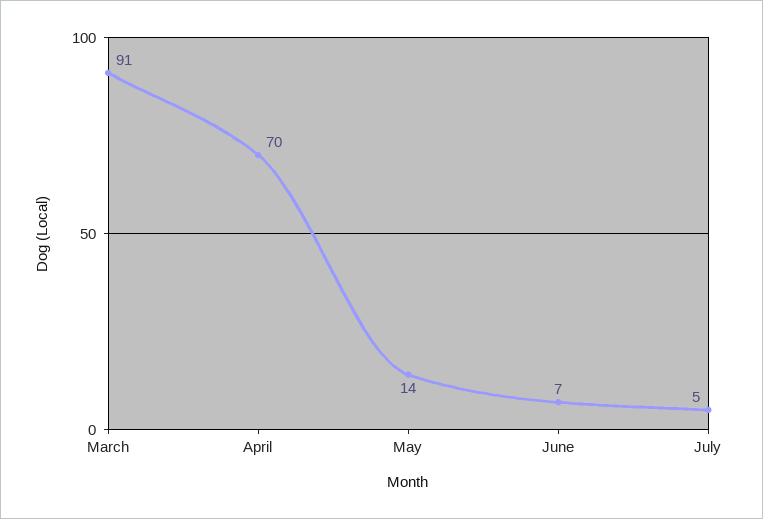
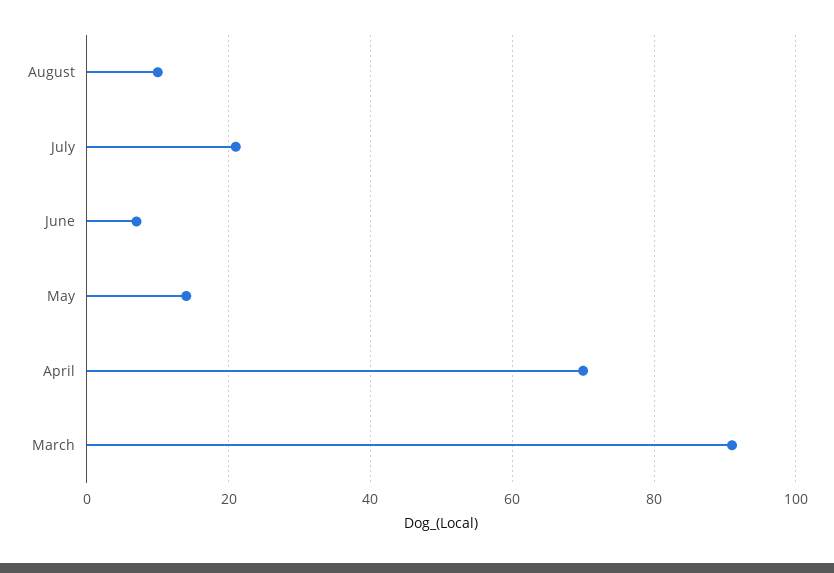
July: 5 -> 20
August: none -> 10

